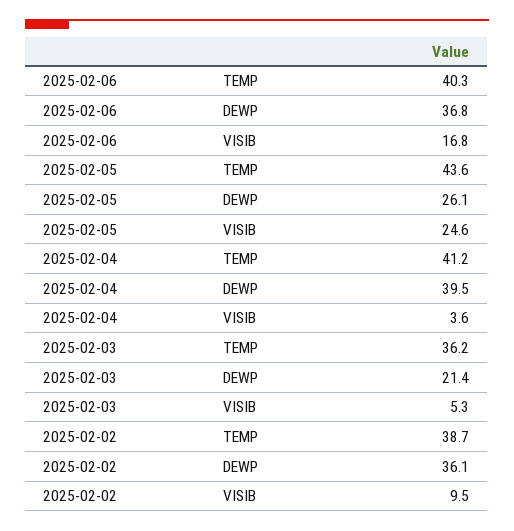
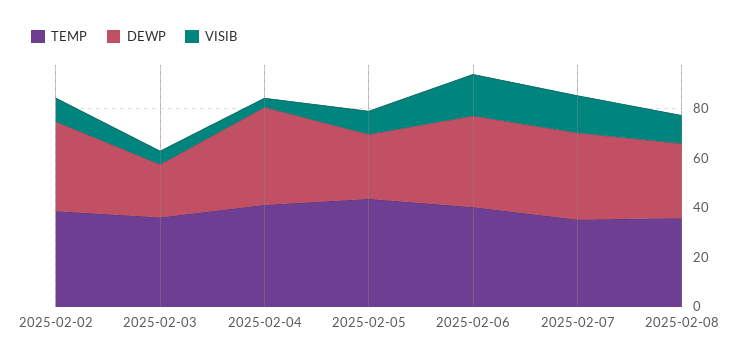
VISIB, 2025-02-05: 24.6 -> 10
TEMP, 2025-02-07: none -> 35
DEWP, 2025-02-07: none -> 35
VISIB, 2025-02-07: none -> 15
TEMP, 2025-02-08: none -> 35
DEWP, 2025-02-08: none -> 30
VISIB, 2025-02-08: none -> 10

